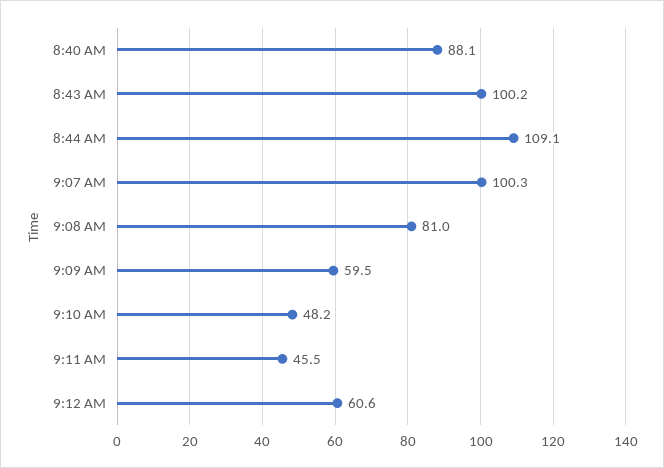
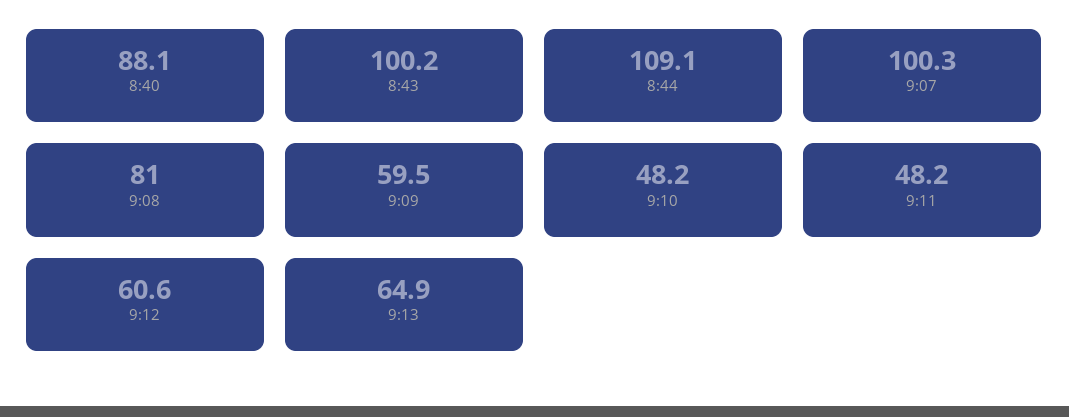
9:11 AM: 45.5 -> 48.2
9:13: none -> 64.9

